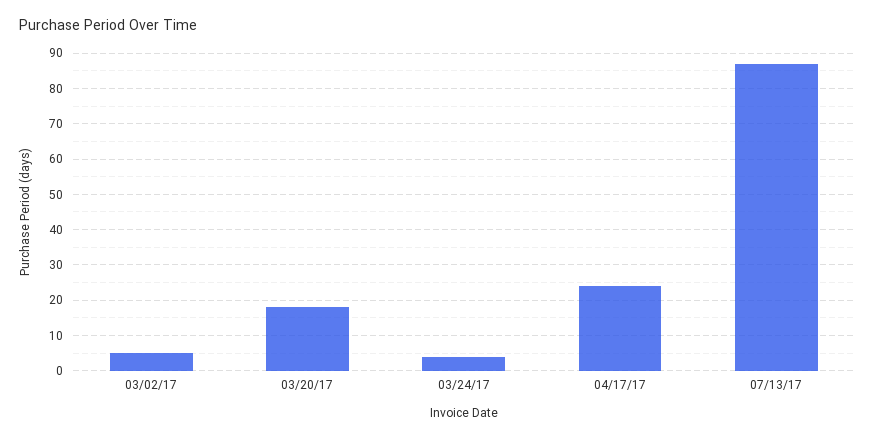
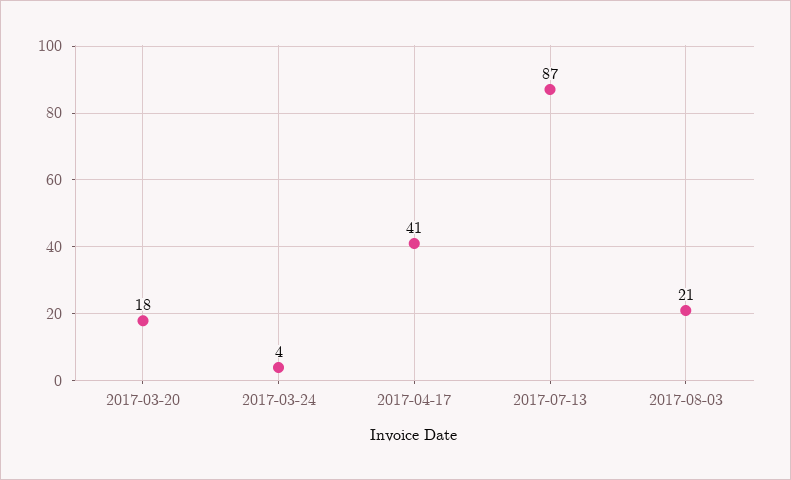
03/02/17: 5 -> none
04/17/17: 25 -> 41
2017-08-03: none -> 21

